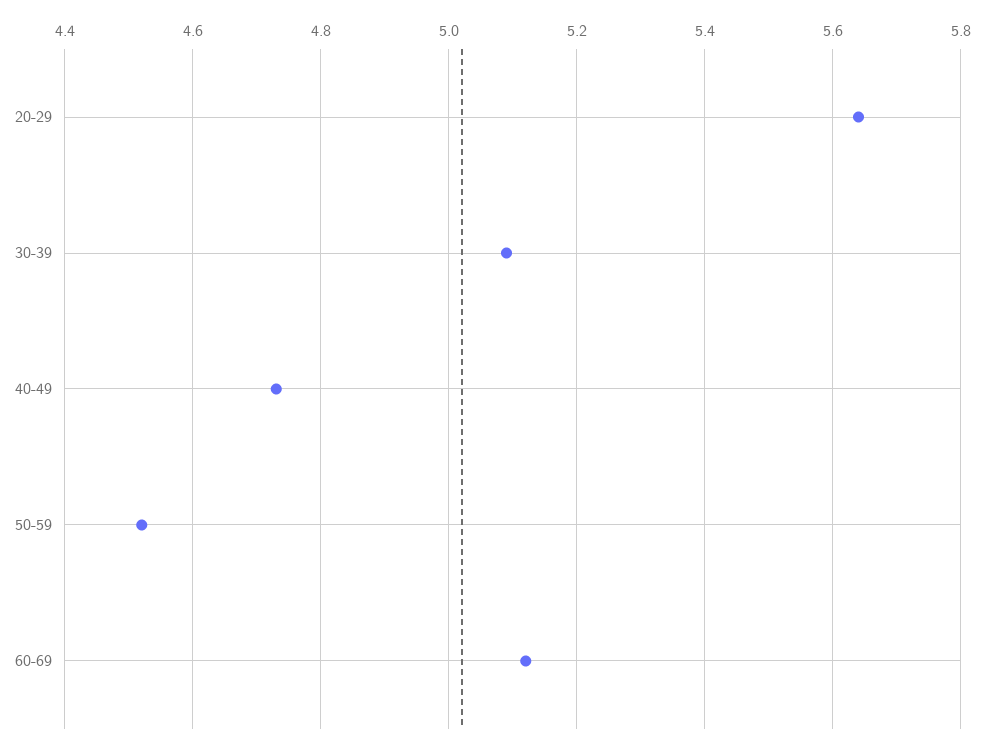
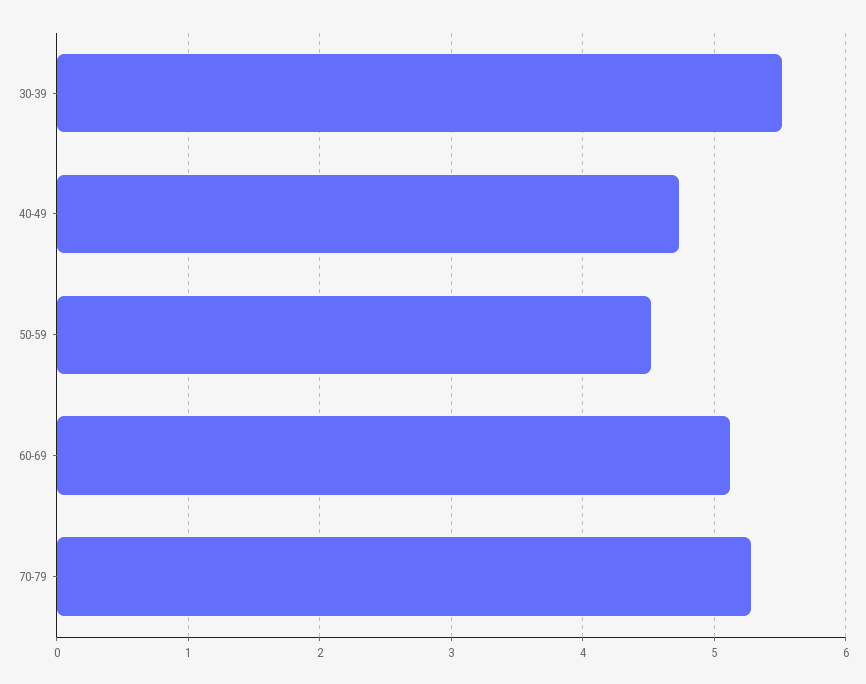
20-29: 5.65 -> none
30-39: 5.1 -> 5.5
70-79: none -> 5.3

